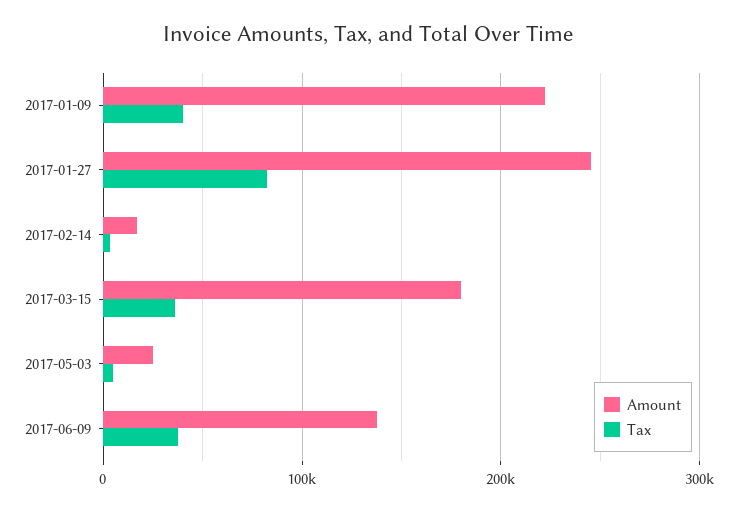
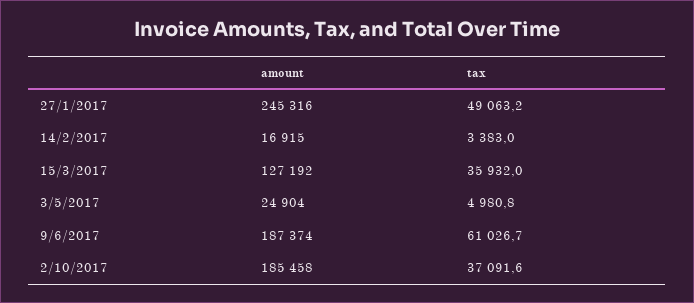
Amount, 2017-01-09: 220000 -> none
Tax, 2017-01-09: 40000 -> none
Tax, 2017-01-27: 80000 -> 49063.2
Amount, 2017-03-15: 180000 -> 127192
Amount, 2017-06-09: 140000 -> 187374
Tax, 2017-06-09: 40000 -> 61026.7
Amount, 2/10/2017: none -> 185458
Tax, 2/10/2017: none -> 37091.6

